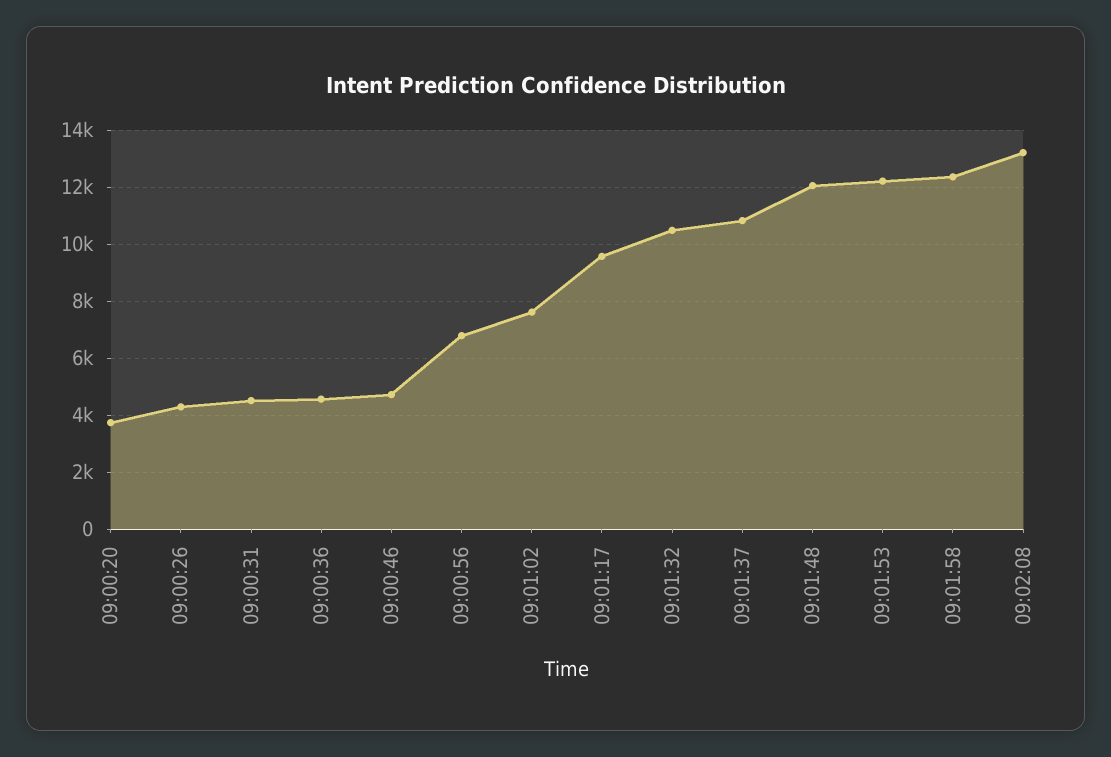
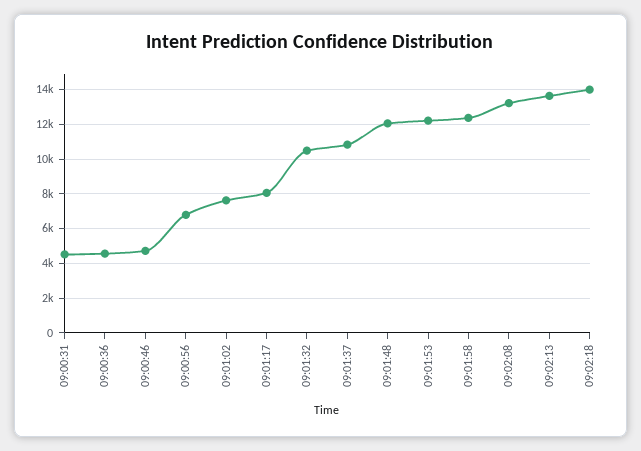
09:00:20: 3750 -> none
09:00:26: 4250 -> none
09:01:17: 9500 -> 8000
09:02:13: none -> 13500
09:02:18: none -> 14000

